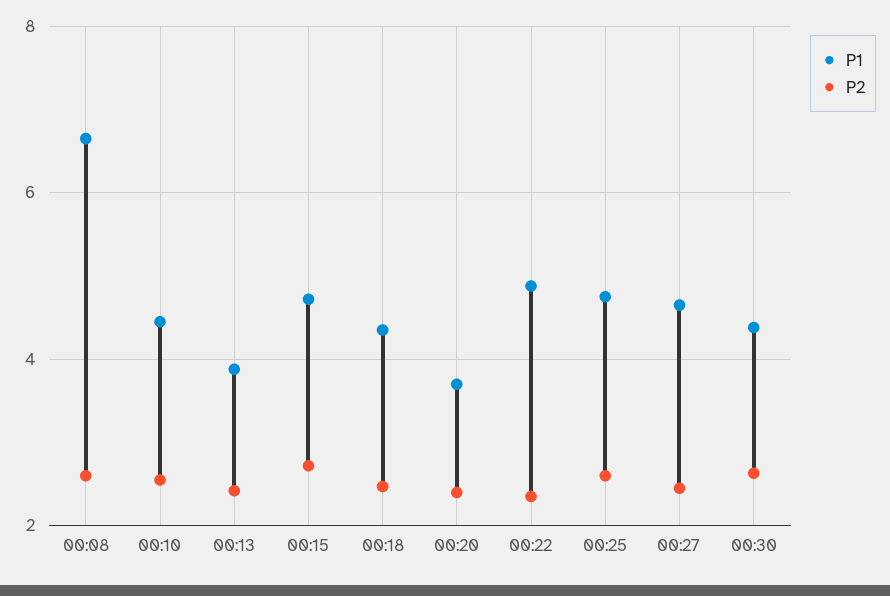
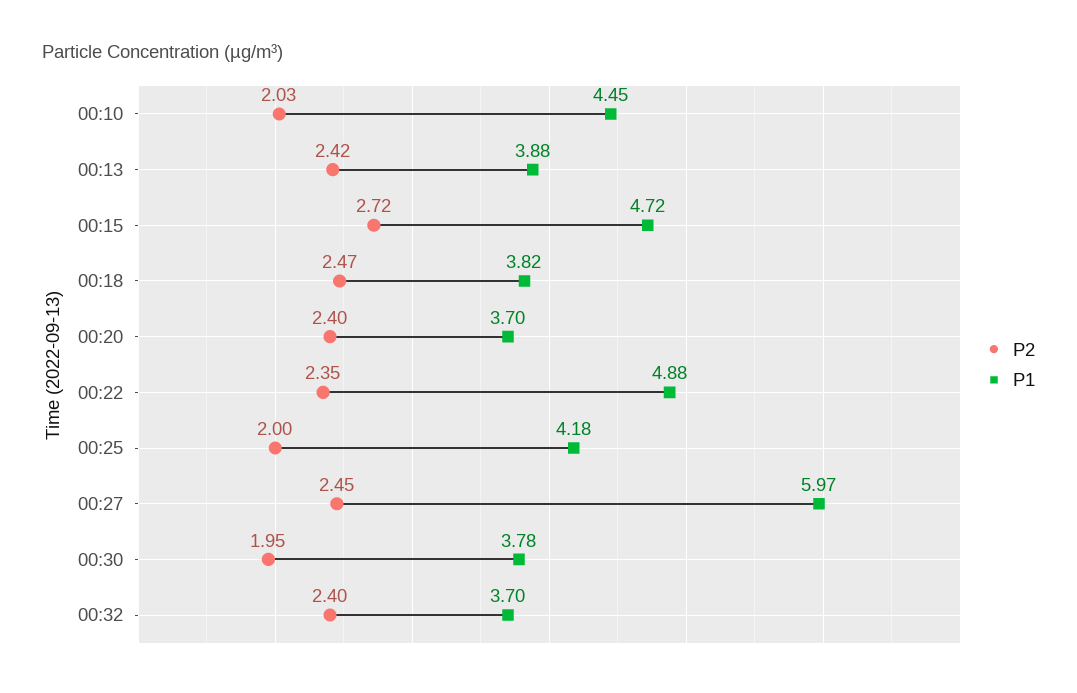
P1, 00:08: 6.6 -> none
P2, 00:08: 2.6 -> none
P2, 00:10: 2.6 -> 2.03
P1, 00:18: 4.4 -> 3.82
P1, 00:25: 4.8 -> 4.18
P2, 00:25: 2.6 -> 2
P1, 00:27: 4.6 -> 5.97
P1, 00:30: 4.4 -> 3.78
P2, 00:30: 2.6 -> 1.95
P2, 00:32: none -> 2.4
P1, 00:32: none -> 3.7

